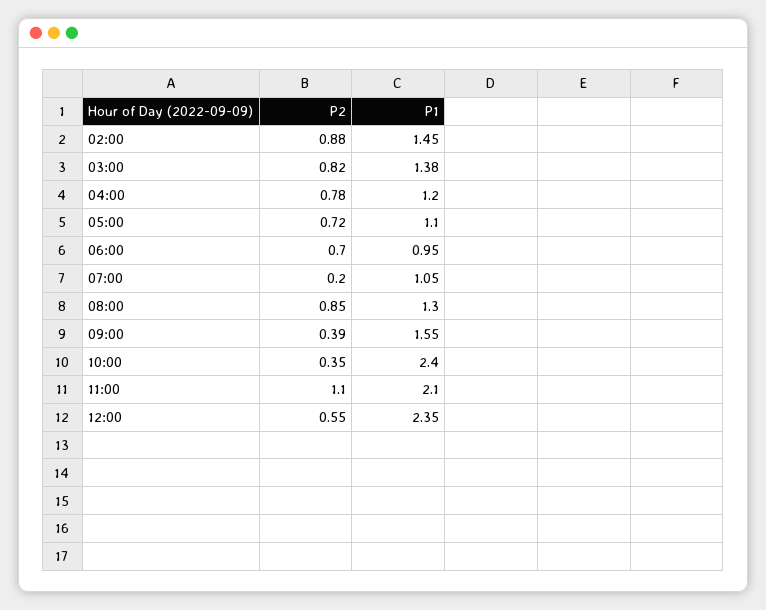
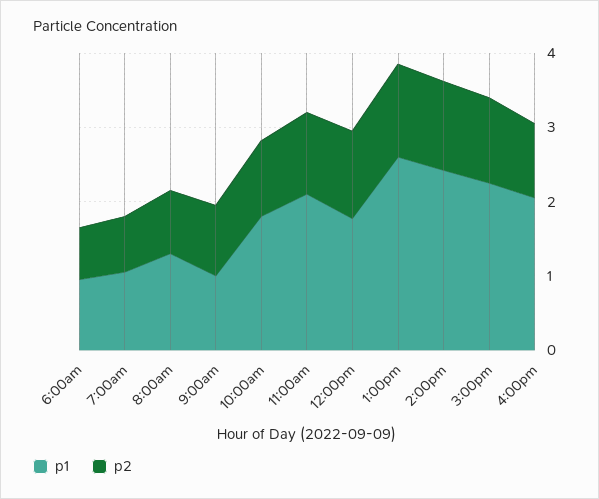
P2, 02:00: 0.88 -> none
P1, 02:00: 1.45 -> none
P2, 03:00: 0.82 -> none
P1, 03:00: 1.38 -> none
P2, 04:00: 0.78 -> none
P1, 04:00: 1.2 -> none
P2, 05:00: 0.72 -> none
P1, 05:00: 1.1 -> none
P2, 07:00: 0.2 -> 0.8
P2, 09:00: 0.39 -> 1
P1, 09:00: 1.55 -> 1
P2, 10:00: 0.35 -> 1
P1, 10:00: 2.4 -> 1.8
P2, 12:00: 0.55 -> 1.2
P1, 12:00: 2.35 -> 1.8
P1, 1:00pm: none -> 2.6
P2, 1:00pm: none -> 1.2
P1, 2:00pm: none -> 2.4
P2, 2:00pm: none -> 1.2
P1, 3:00pm: none -> 2.2
P2, 3:00pm: none -> 1.2
P1, 4:00pm: none -> 2
P2, 4:00pm: none -> 1

